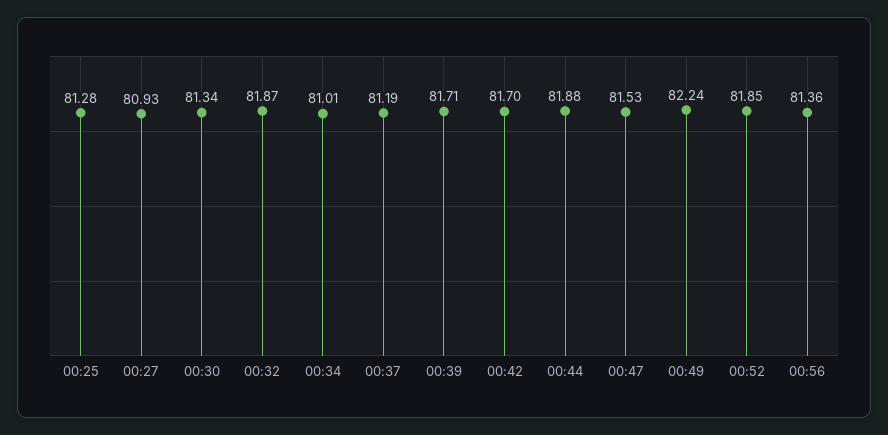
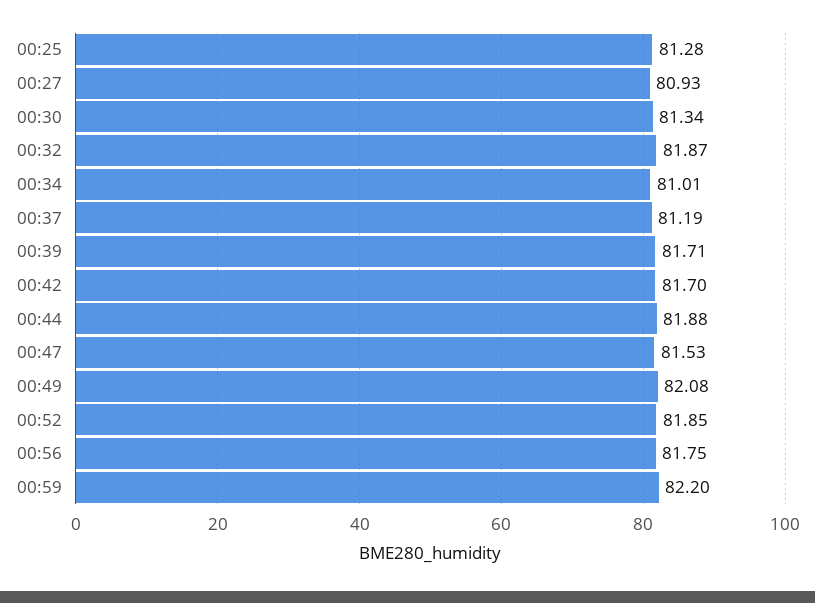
00:49: 82.24 -> 82.08
00:56: 81.36 -> 81.75
00:59: none -> 82.2

